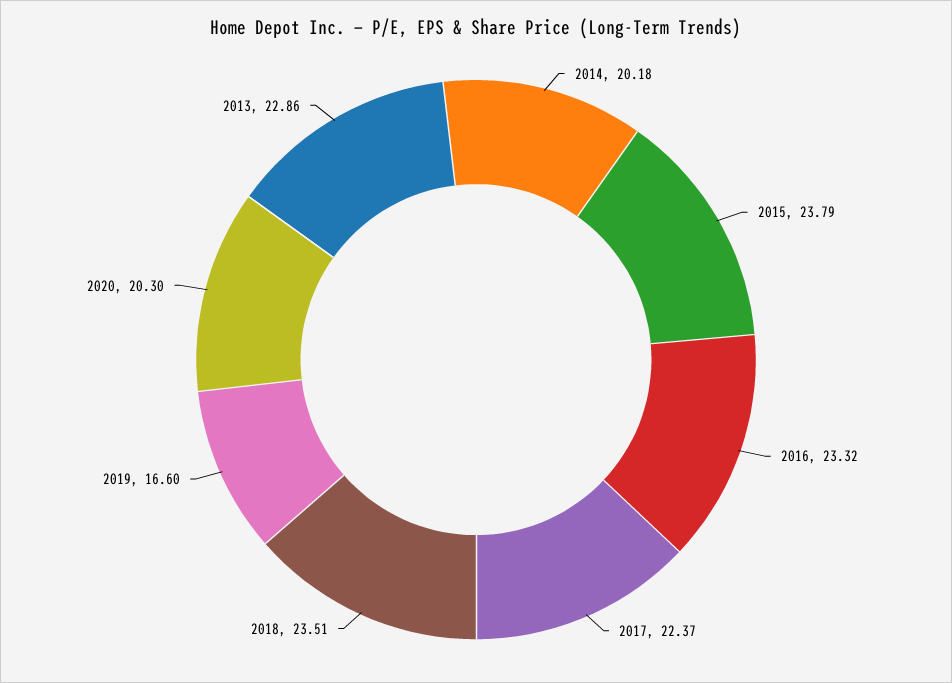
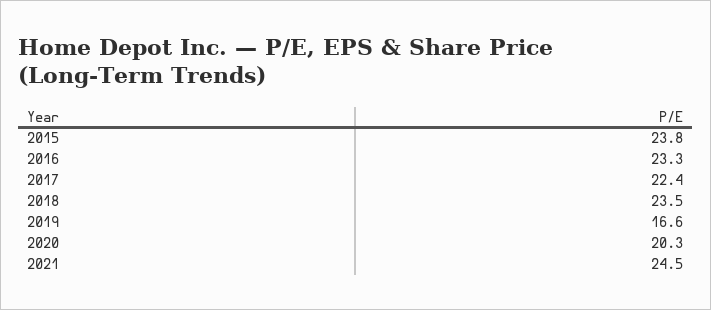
2014: 20.18 -> none
2013: 22.86 -> none
2021: none -> 24.5

